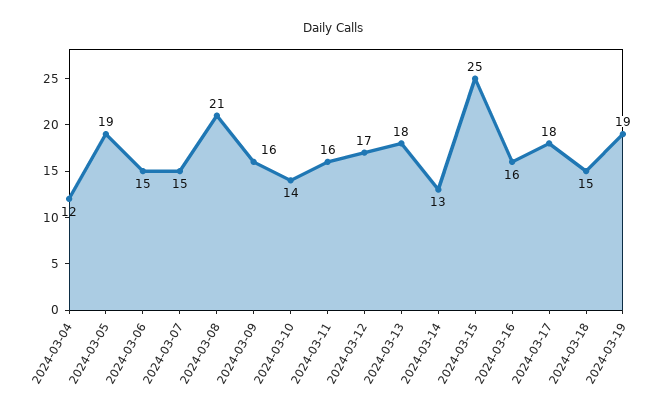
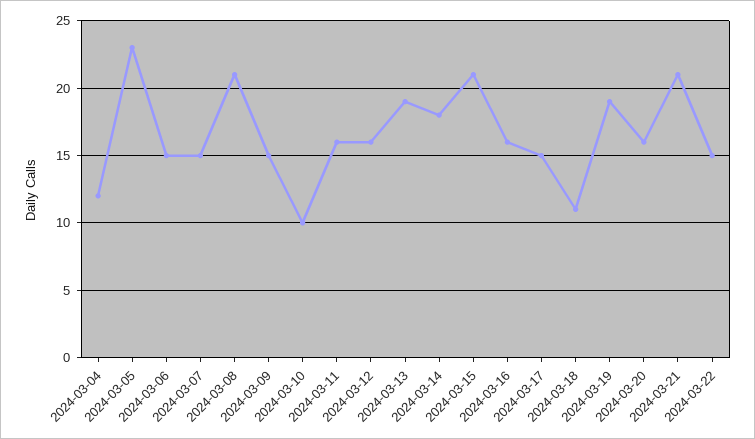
2024-03-05: 19 -> 23
2024-03-09: 16 -> 15
2024-03-10: 14 -> 10
2024-03-12: 17 -> 16
2024-03-13: 18 -> 19
2024-03-14: 13 -> 18
2024-03-15: 25 -> 21
2024-03-17: 18 -> 15
2024-03-18: 15 -> 11
2024-03-20: none -> 16
2024-03-21: none -> 21
2024-03-22: none -> 15

